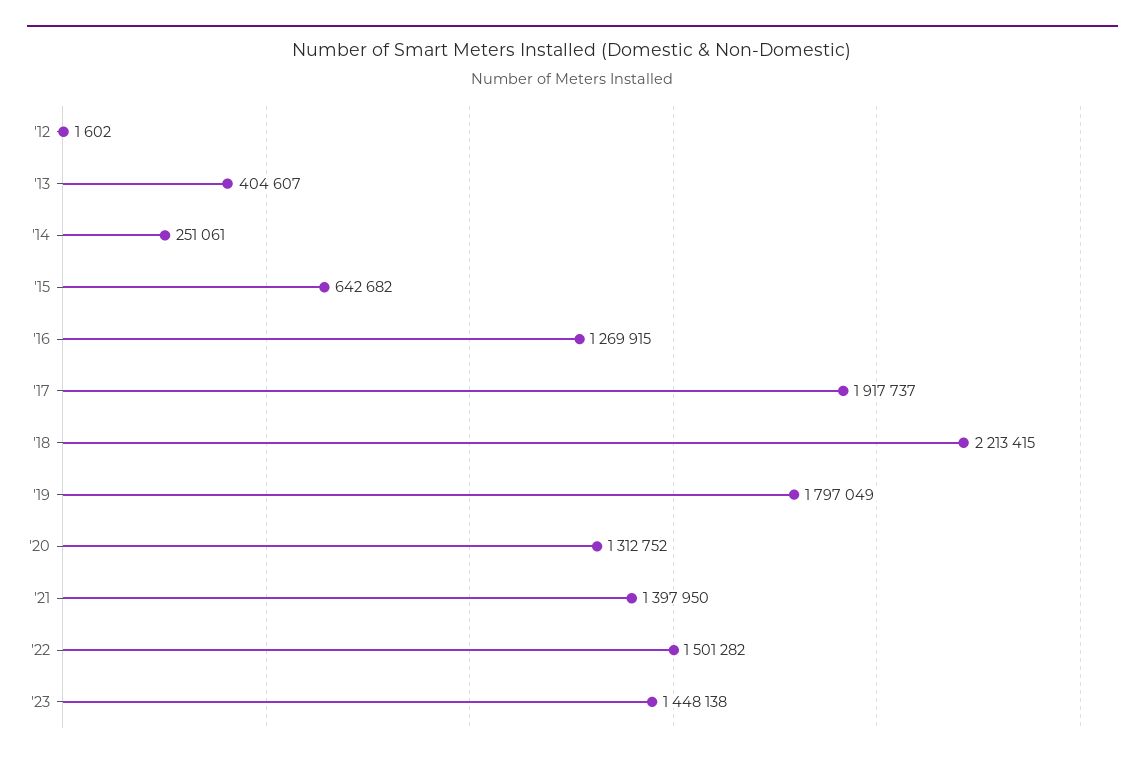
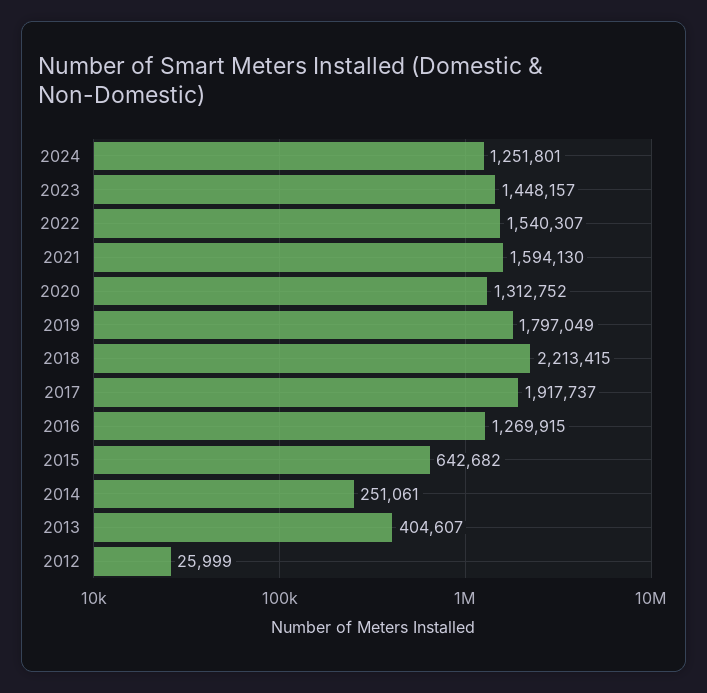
'12: 1602 -> 25999
'21: 1397950 -> 1594130
'22: 1501282 -> 1540307
'23: 1448138 -> 1448157
2024: none -> 1251801

